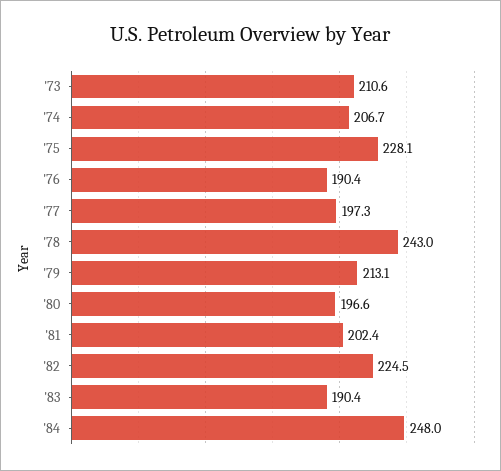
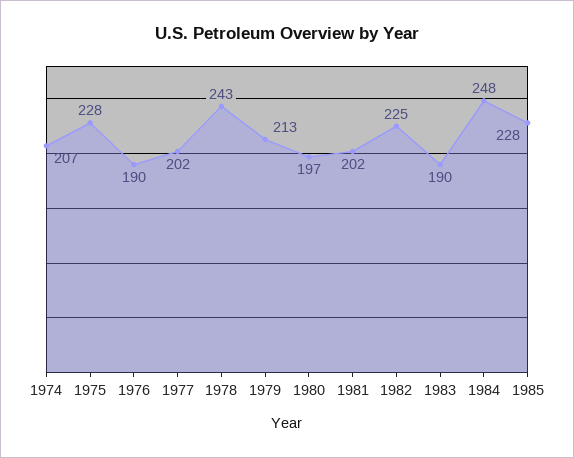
'73: 210.6 -> none
'77: 197.3 -> 202
1985: none -> 228

